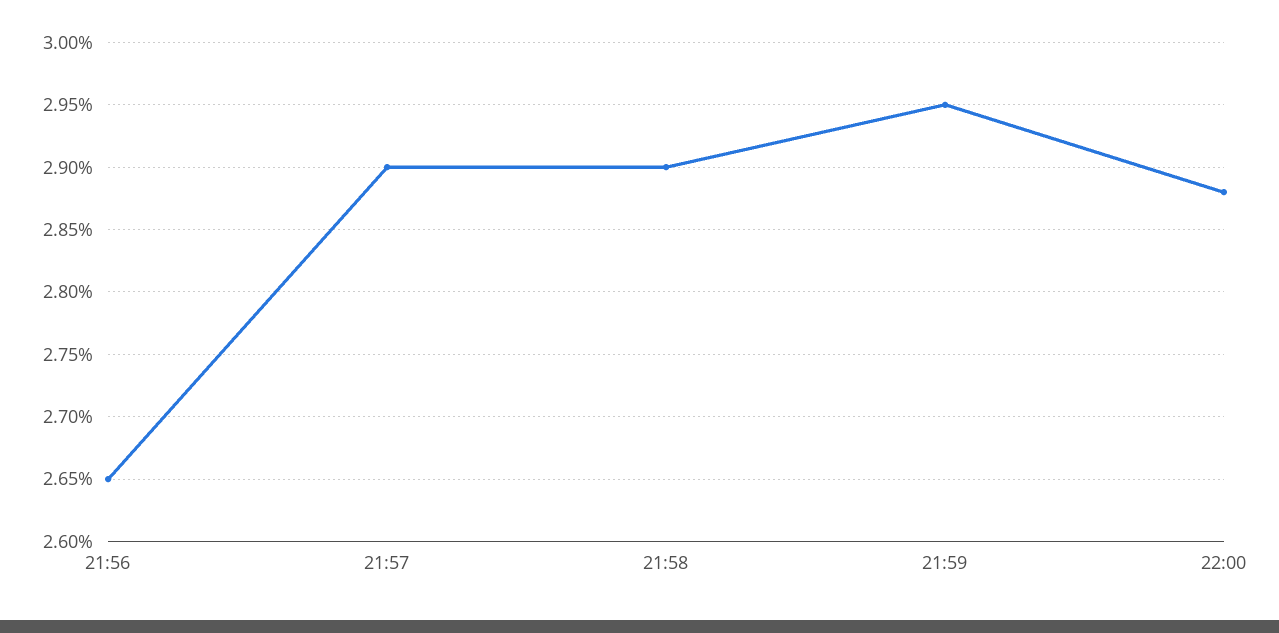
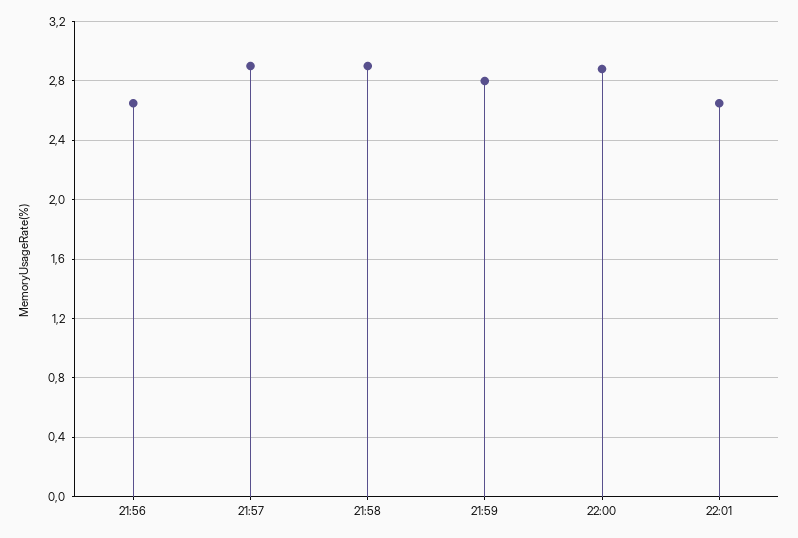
21:59: 2.95 -> 2.8
22:01: none -> 2.65

